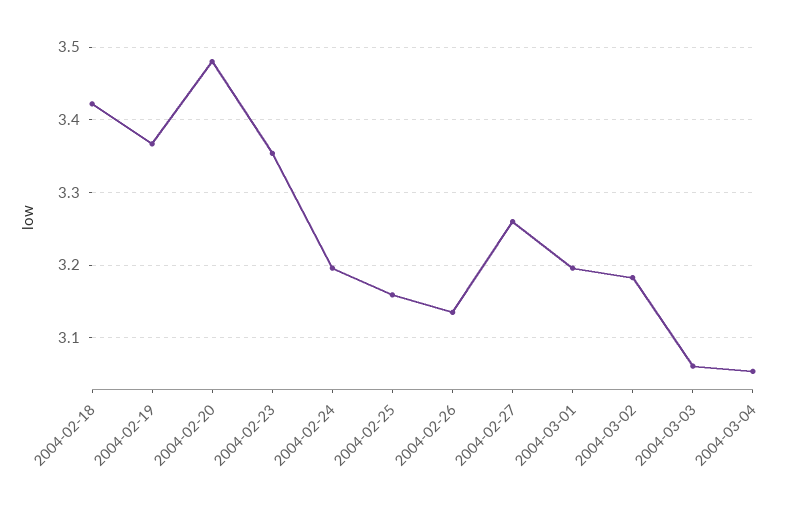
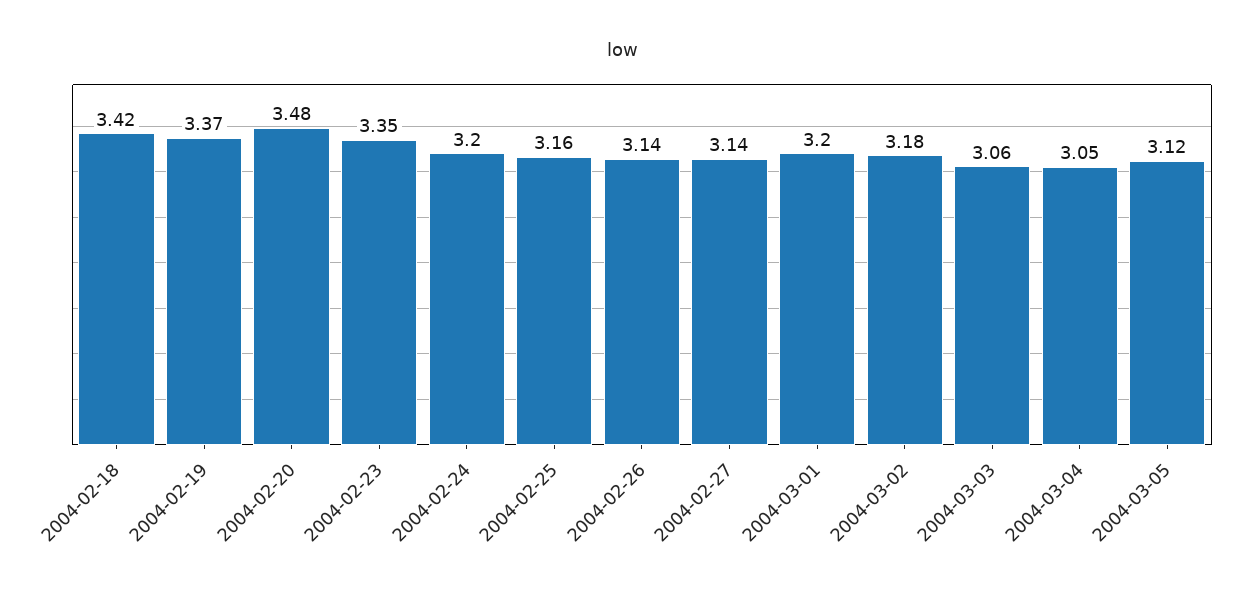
2004-02-27: 3.26 -> 3.14
2004-03-05: none -> 3.12

